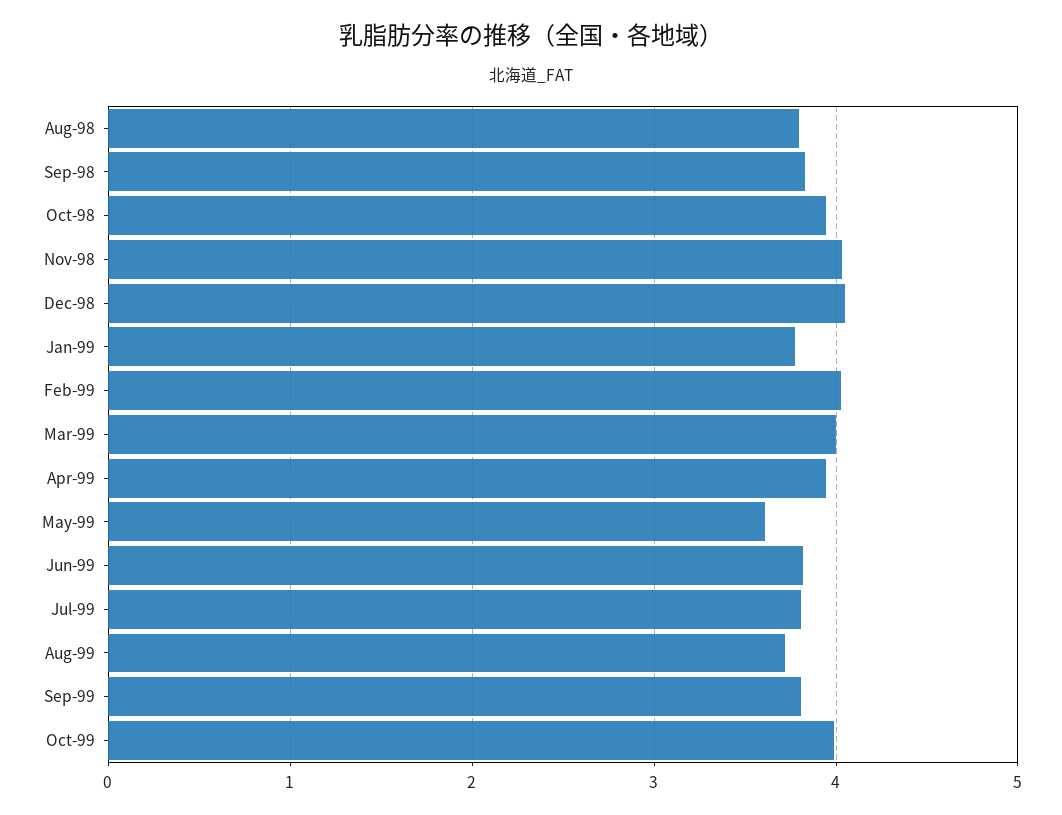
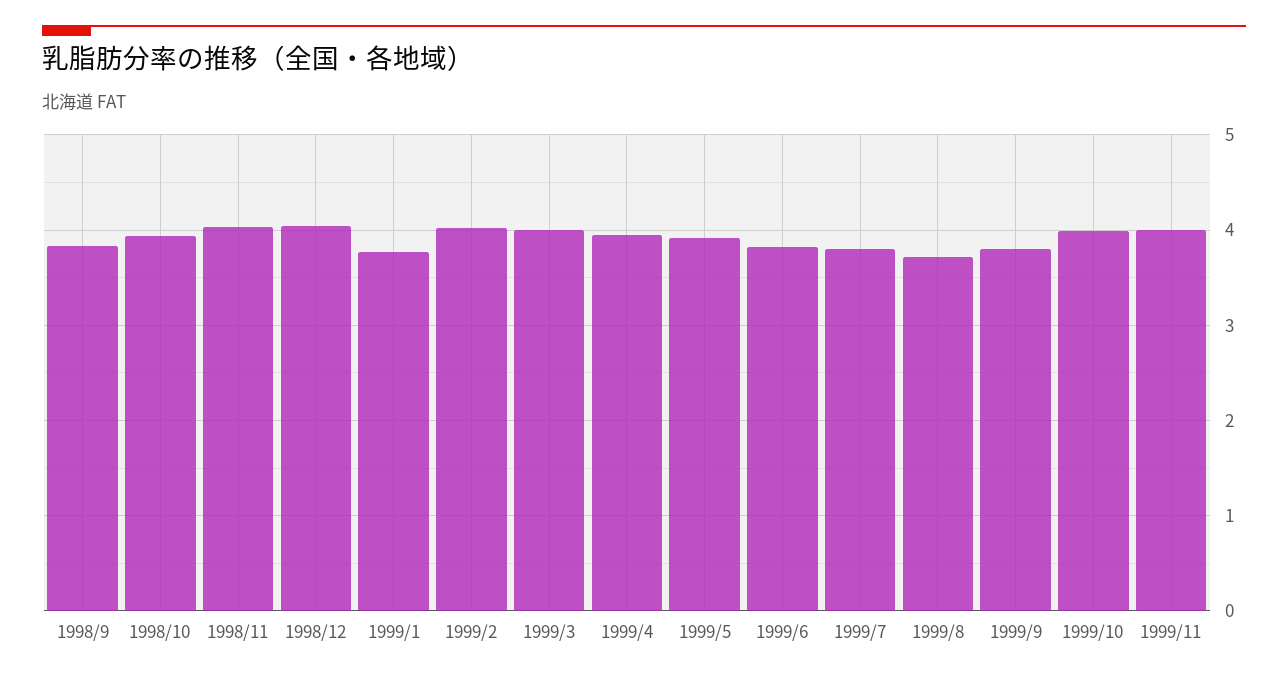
Aug-98: 3.8 -> none
May-99: 3.6 -> 3.9
1999/11: none -> 4

